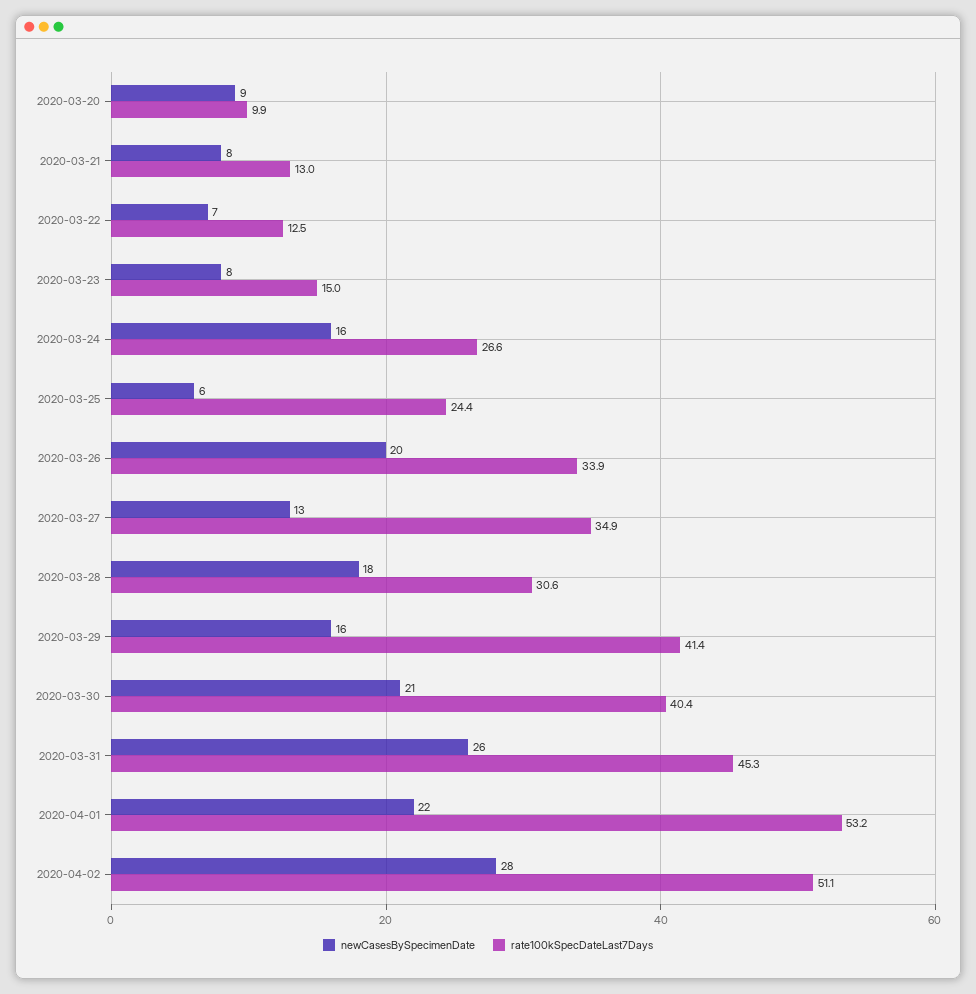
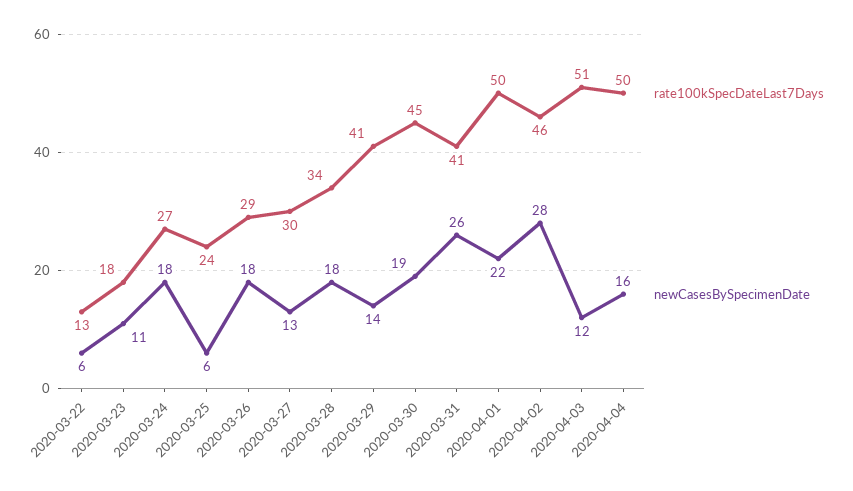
newCasesBySpecimenDate, 2020-03-20: 9 -> none
rate100kSpecDateLast7Days, 2020-03-20: 9.9 -> none
newCasesBySpecimenDate, 2020-03-21: 8 -> none
rate100kSpecDateLast7Days, 2020-03-21: 13 -> none
newCasesBySpecimenDate, 2020-03-22: 7 -> 6
newCasesBySpecimenDate, 2020-03-23: 8 -> 11
rate100kSpecDateLast7Days, 2020-03-23: 15 -> 18
newCasesBySpecimenDate, 2020-03-24: 16 -> 18
newCasesBySpecimenDate, 2020-03-26: 20 -> 18
rate100kSpecDateLast7Days, 2020-03-26: 33.9 -> 29
rate100kSpecDateLast7Days, 2020-03-27: 34.9 -> 30
rate100kSpecDateLast7Days, 2020-03-28: 30.6 -> 34
newCasesBySpecimenDate, 2020-03-29: 16 -> 14
newCasesBySpecimenDate, 2020-03-30: 21 -> 19
rate100kSpecDateLast7Days, 2020-03-30: 40.4 -> 45
rate100kSpecDateLast7Days, 2020-03-31: 45.3 -> 41
rate100kSpecDateLast7Days, 2020-04-01: 53.2 -> 50
rate100kSpecDateLast7Days, 2020-04-02: 51.1 -> 46
rate100kSpecDateLast7Days, 2020-04-03: none -> 51
newCasesBySpecimenDate, 2020-04-03: none -> 12
rate100kSpecDateLast7Days, 2020-04-04: none -> 50
newCasesBySpecimenDate, 2020-04-04: none -> 16

